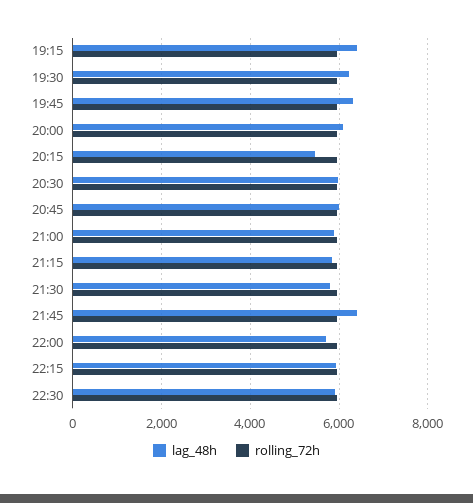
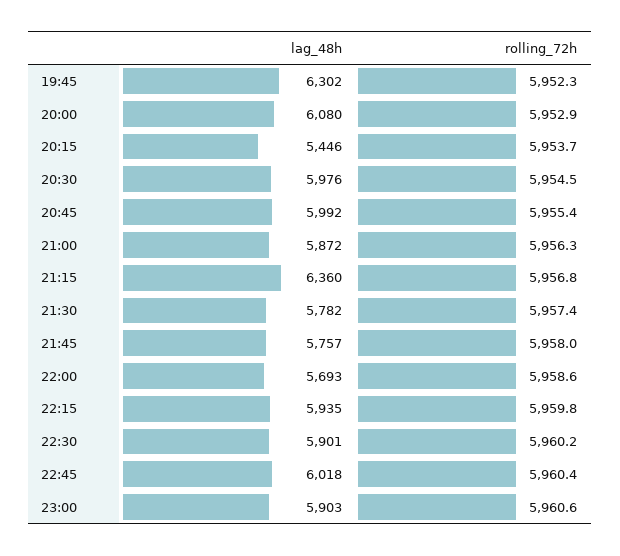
lag_48h, 19:15: 6400 -> none
rolling_72h, 19:15: 6000 -> none
lag_48h, 19:30: 6200 -> none
rolling_72h, 19:30: 6000 -> none
lag_48h, 21:15: 5800 -> 6360
lag_48h, 21:45: 6400 -> 5757
lag_48h, 22:45: none -> 6018
rolling_72h, 22:45: none -> 5960.4
lag_48h, 23:00: none -> 5903
rolling_72h, 23:00: none -> 5960.6

